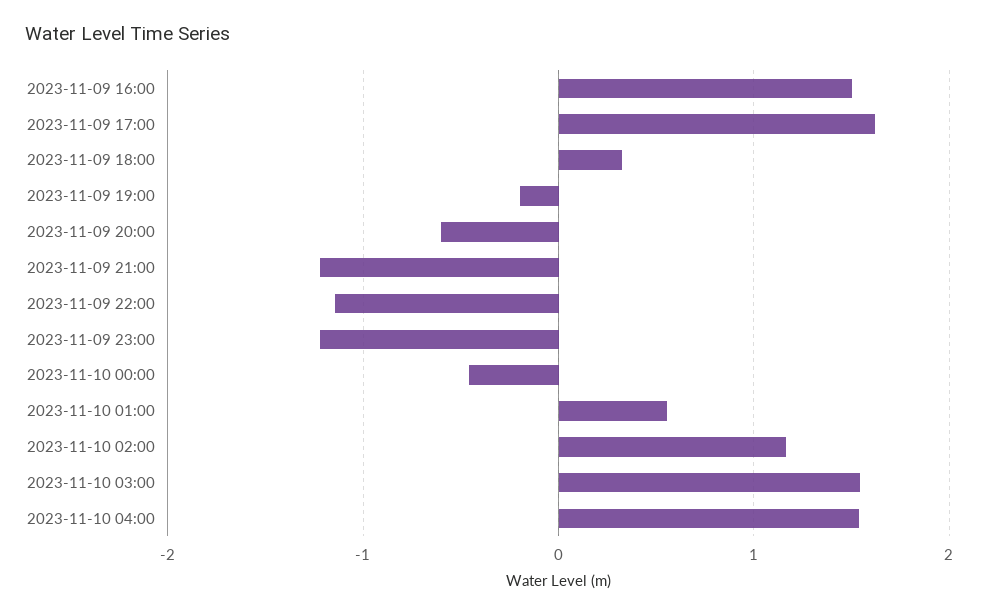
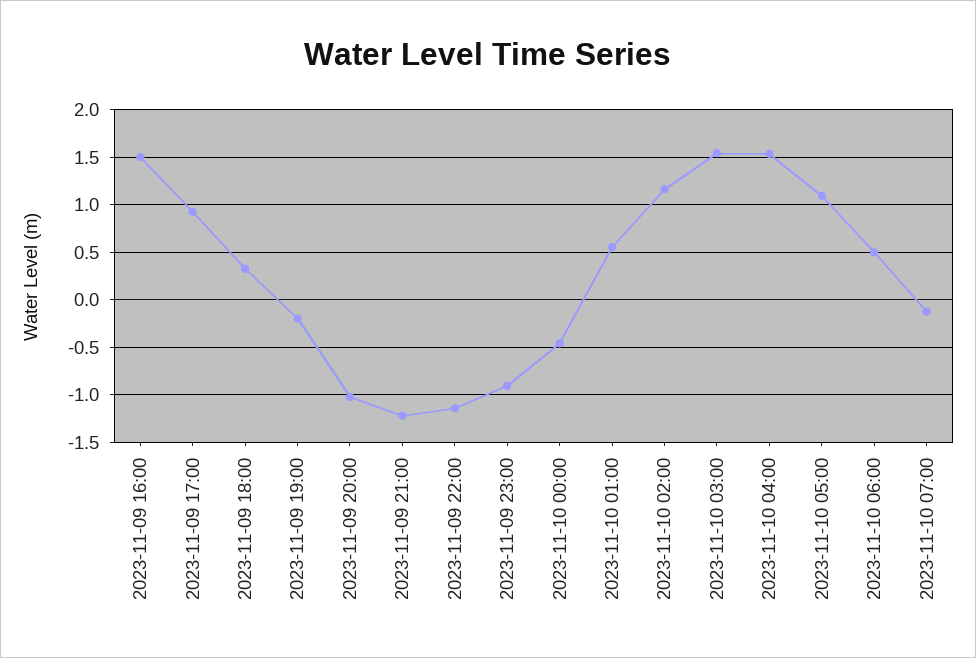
2023-11-09 17:00: 1.6 -> 0.9
2023-11-09 20:00: -0.6 -> -1
2023-11-09 23:00: -1.2 -> -0.9
2023-11-10 05:00: none -> 1.1
2023-11-10 06:00: none -> 0.5
2023-11-10 07:00: none -> -0.1

